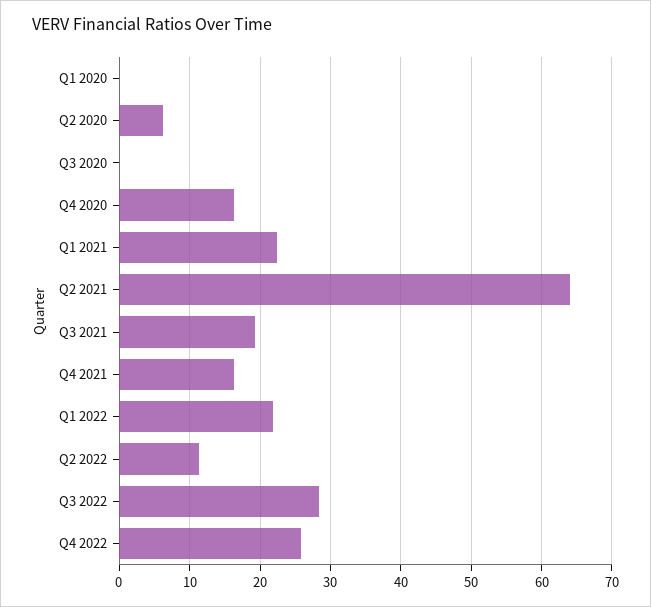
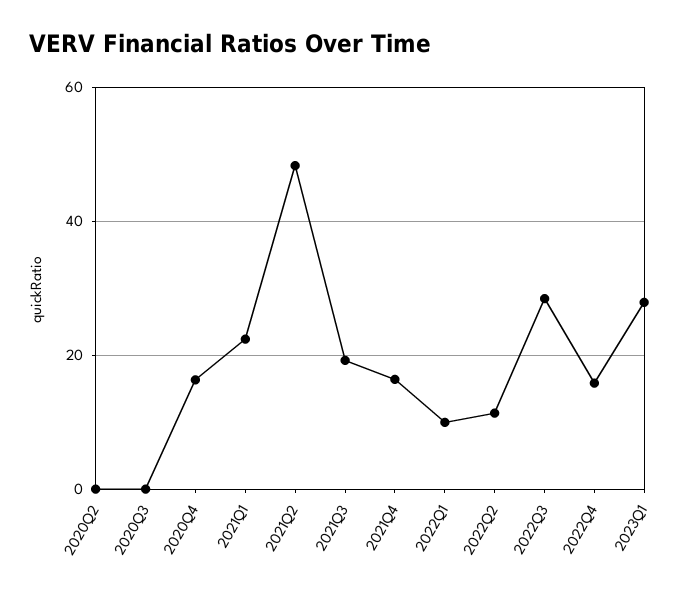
Q1 2020: 0 -> none
Q2 2020: 6 -> 0
Q2 2021: 64 -> 48
Q1 2022: 22 -> 10
Q4 2022: 26 -> 16
2023Q1: none -> 28

